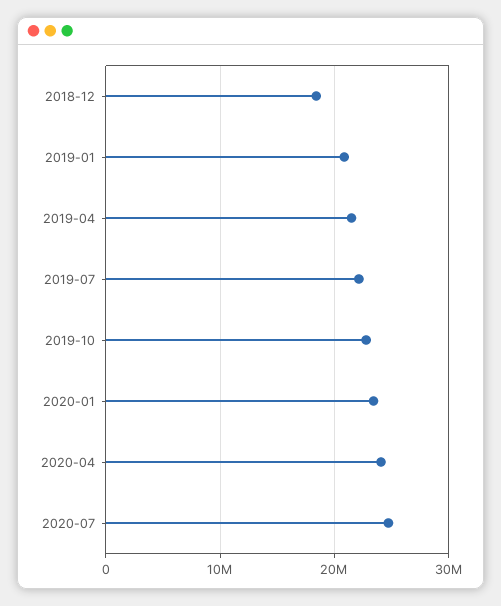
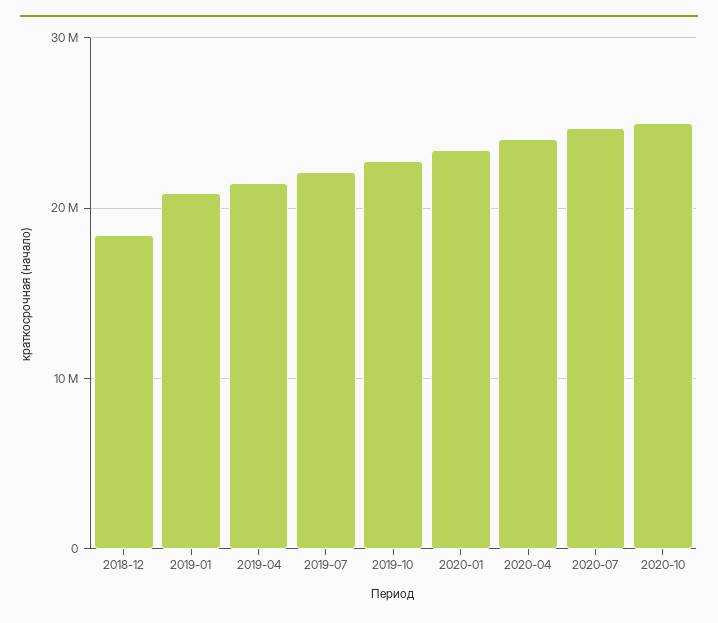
2020-10: none -> 25000000

